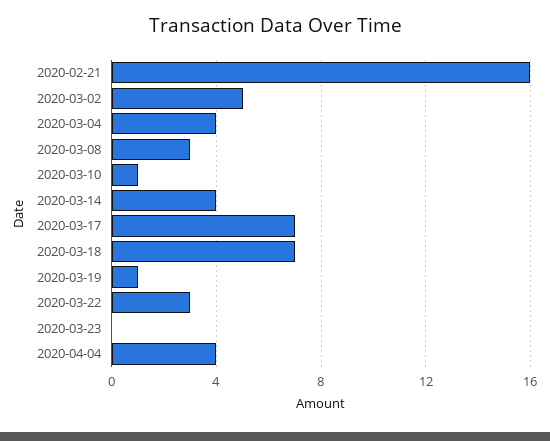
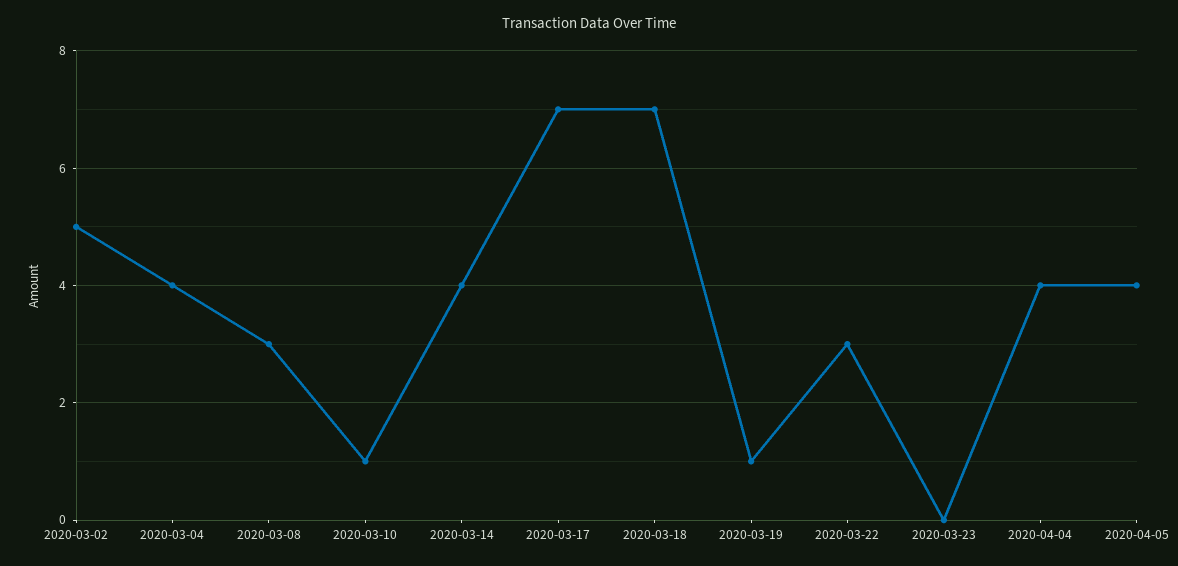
2020-02-21: 16 -> none
2020-04-05: none -> 4

